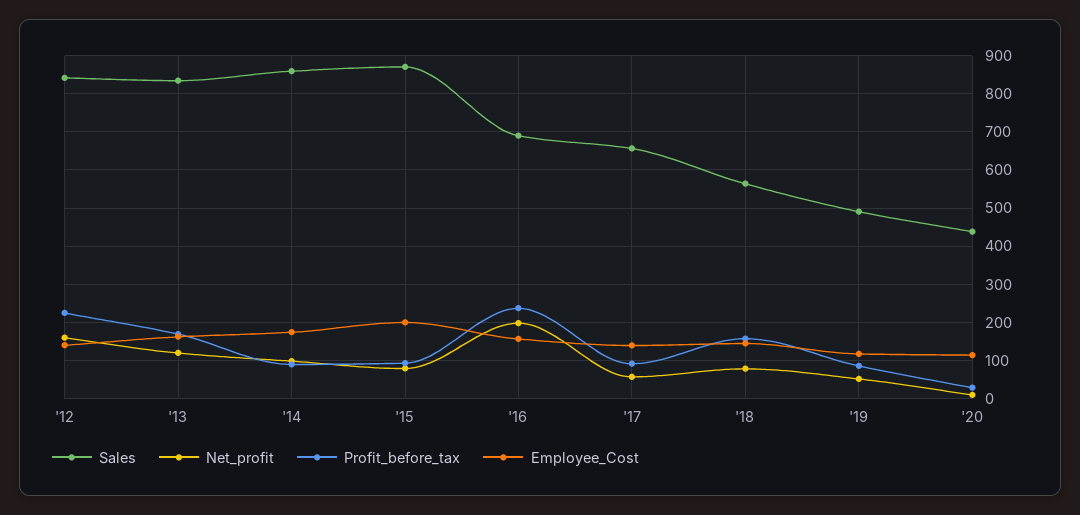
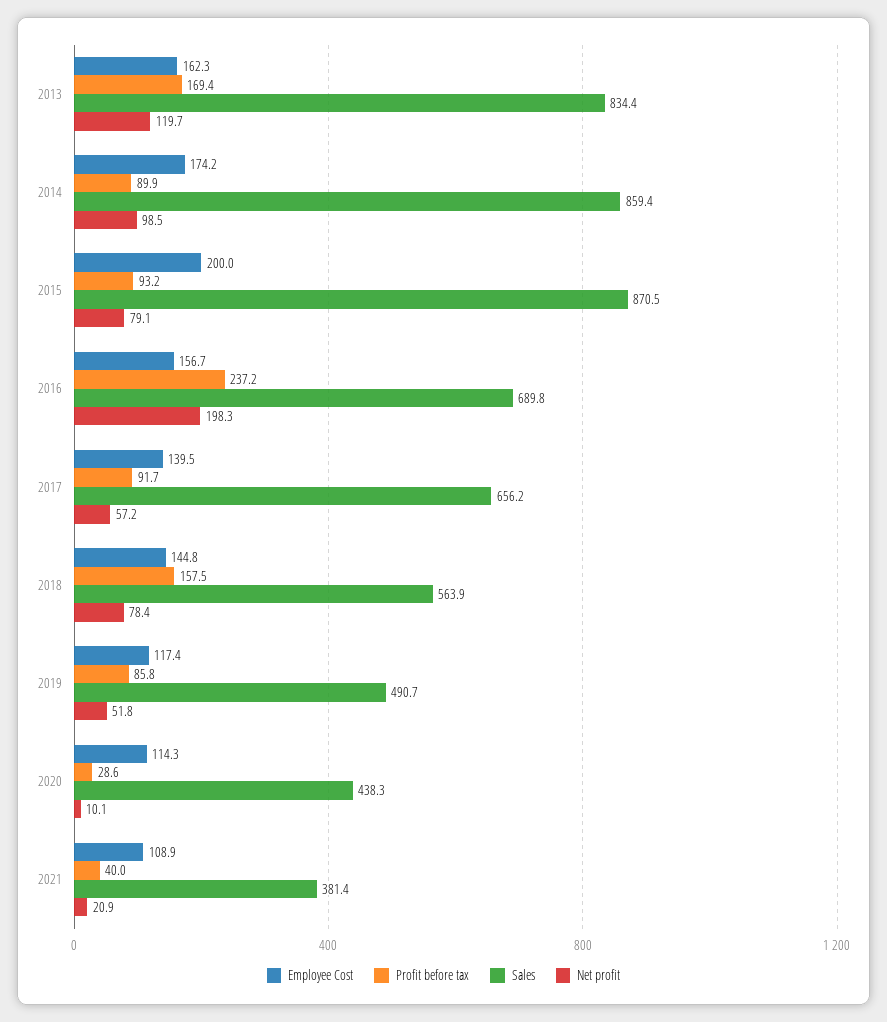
Sales, '12: 840 -> none
Net_profit, '12: 160 -> none
Profit_before_tax, '12: 220 -> none
Employee_Cost, '12: 140 -> none
Employee_Cost, 2021: none -> 108.9
Profit_before_tax, 2021: none -> 40
Sales, 2021: none -> 381.4
Net_profit, 2021: none -> 20.9

